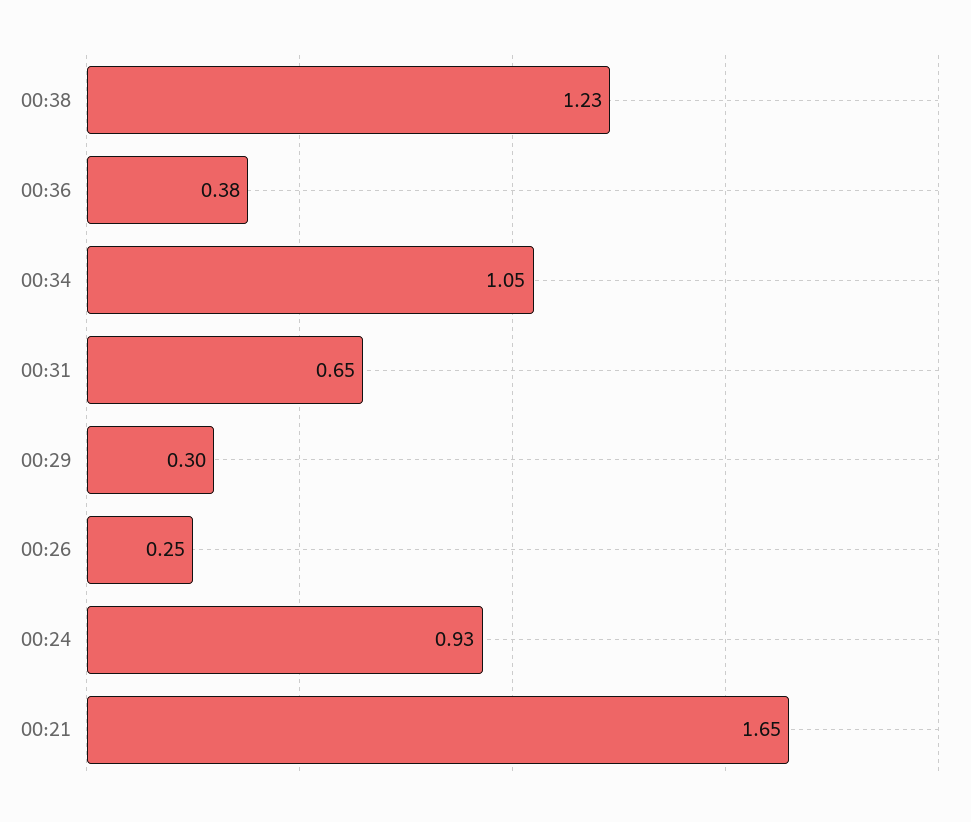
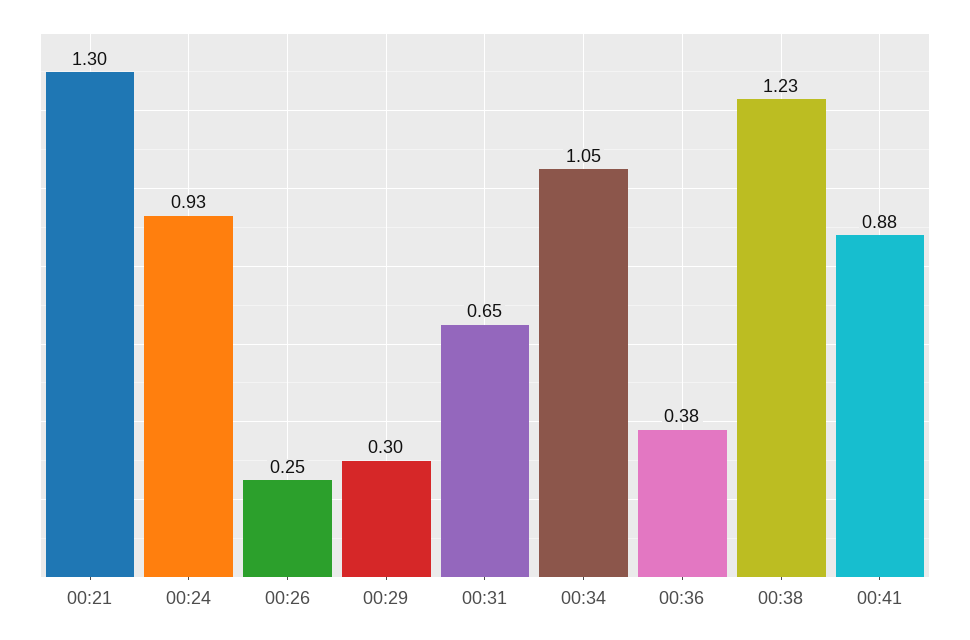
00:21: 1.65 -> 1.3
00:41: none -> 0.88

